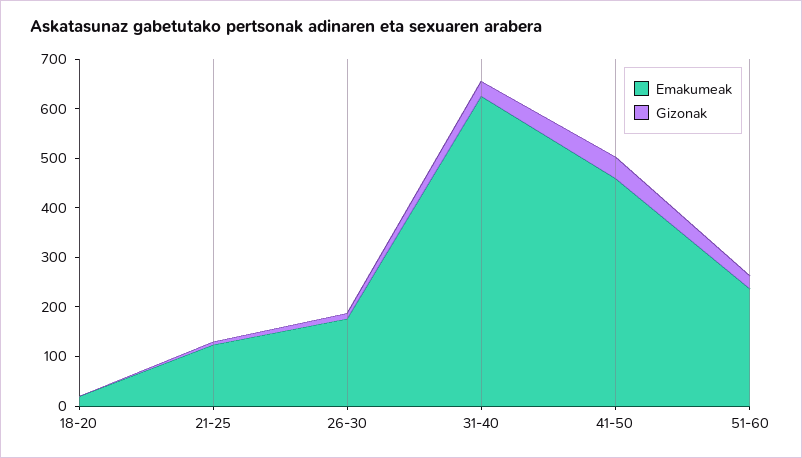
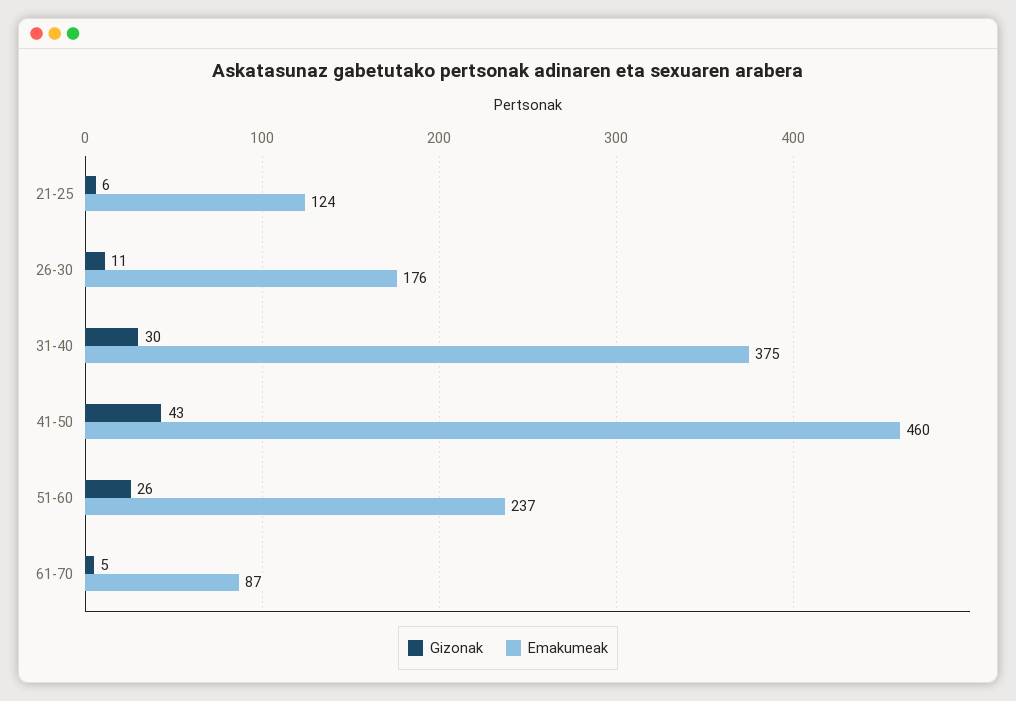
Emakumeak, 18-20: 20 -> none
Gizonak, 18-20: 0 -> none
Emakumeak, 31-40: 620 -> 375
Gizonak, 61-70: none -> 5
Emakumeak, 61-70: none -> 87

